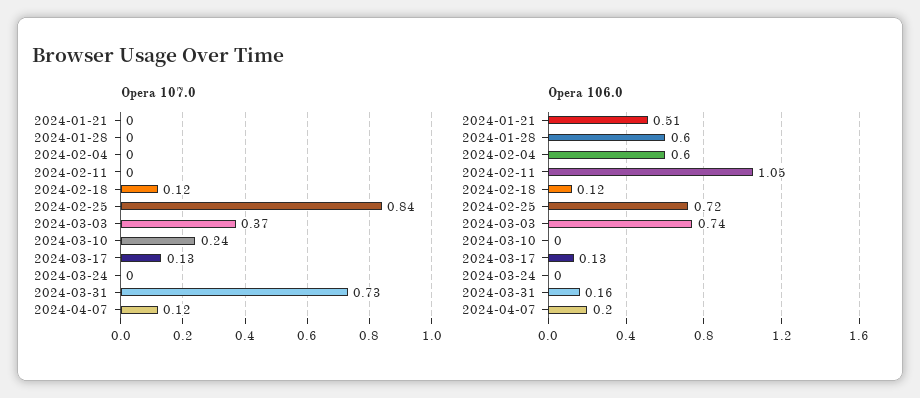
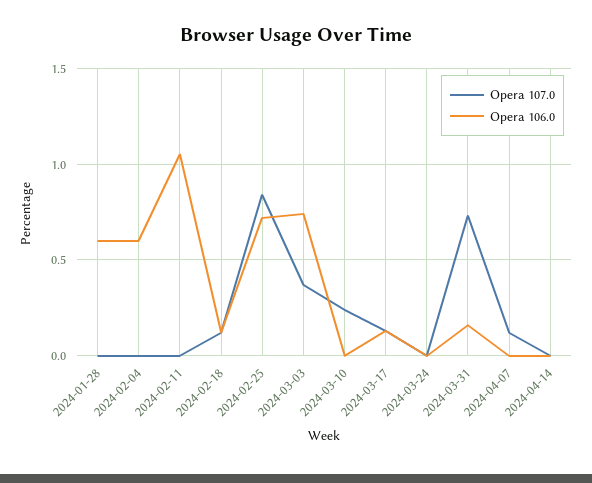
Opera 107.0, 2024-01-21: 0 -> none
Opera 106.0, 2024-01-21: 0.51 -> none
Opera 106.0, 2024-04-07: 0.2 -> 0
Opera 107.0, 2024-04-14: none -> 0
Opera 106.0, 2024-04-14: none -> 0

